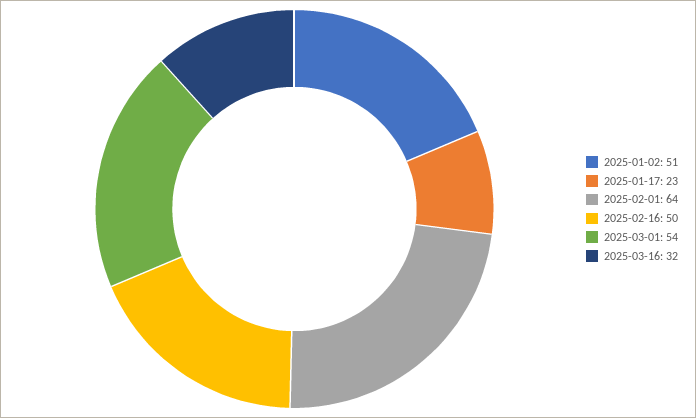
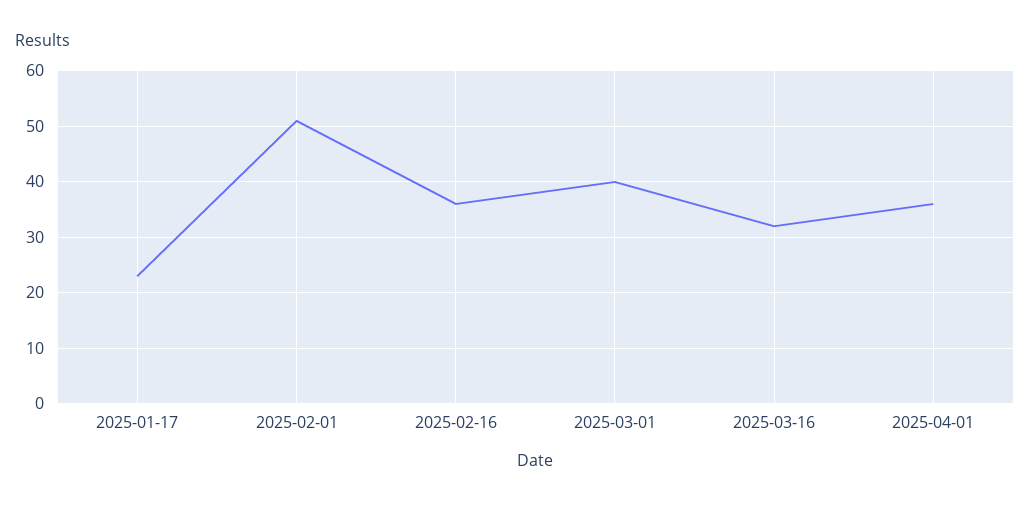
2025-01-02: 51 -> none
2025-02-01: 64 -> 50
2025-02-16: 50 -> 35
2025-03-01: 54 -> 40
2025-04-01: none -> 35

